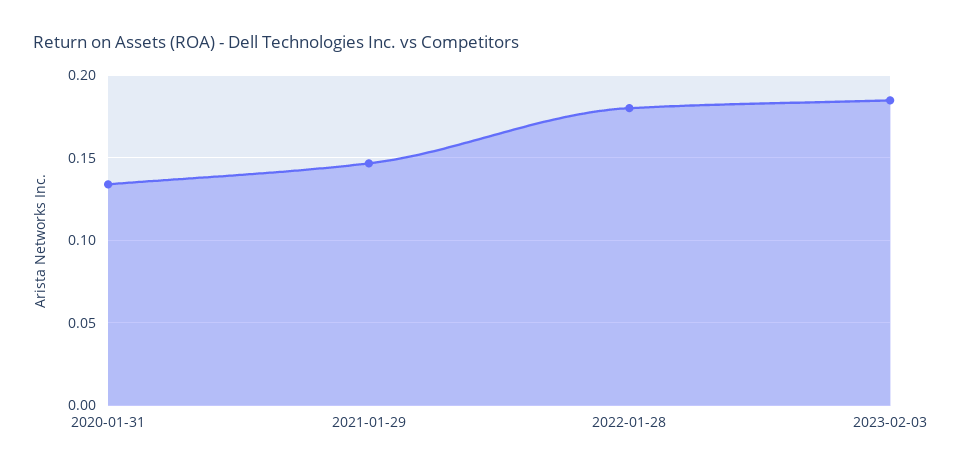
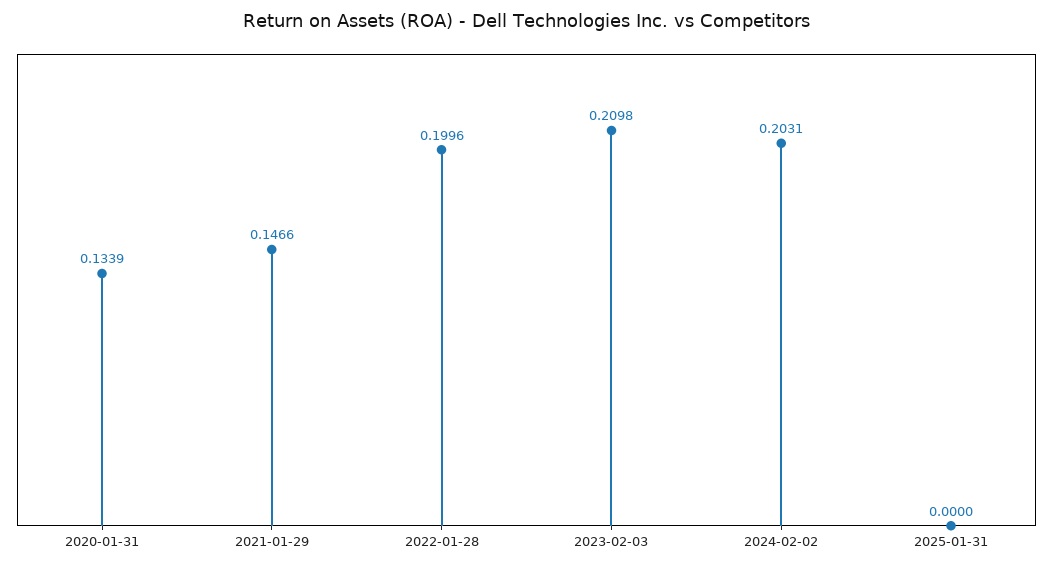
2022-01-28: 0.18 -> 0.1996
2023-02-03: 0.185 -> 0.2098
2024-02-02: none -> 0.2031
2025-01-31: none -> 0

